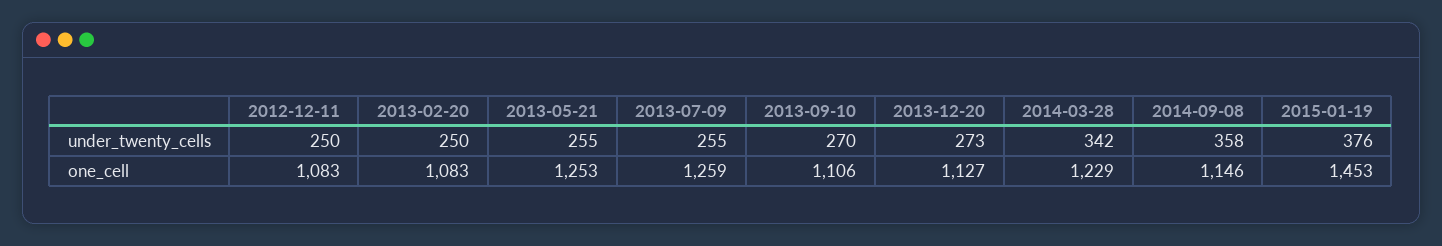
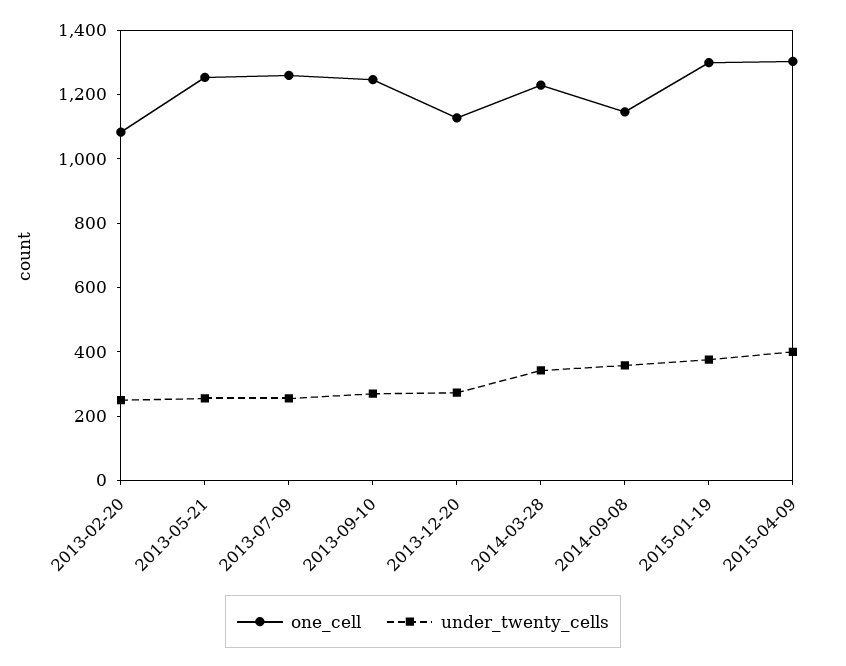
under_twenty_cells, 2012-12-11: 250 -> none
one_cell, 2012-12-11: 1083 -> none
one_cell, 2013-09-10: 1106 -> 1250
one_cell, 2015-01-19: 1453 -> 1300
one_cell, 2015-04-09: none -> 1300
under_twenty_cells, 2015-04-09: none -> 400

